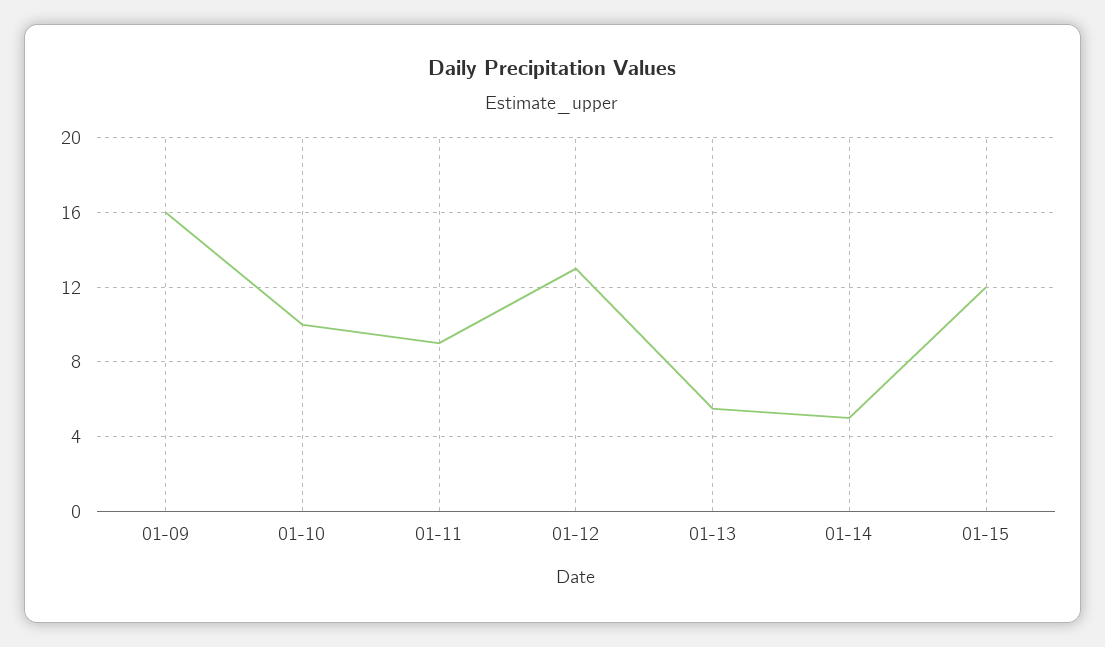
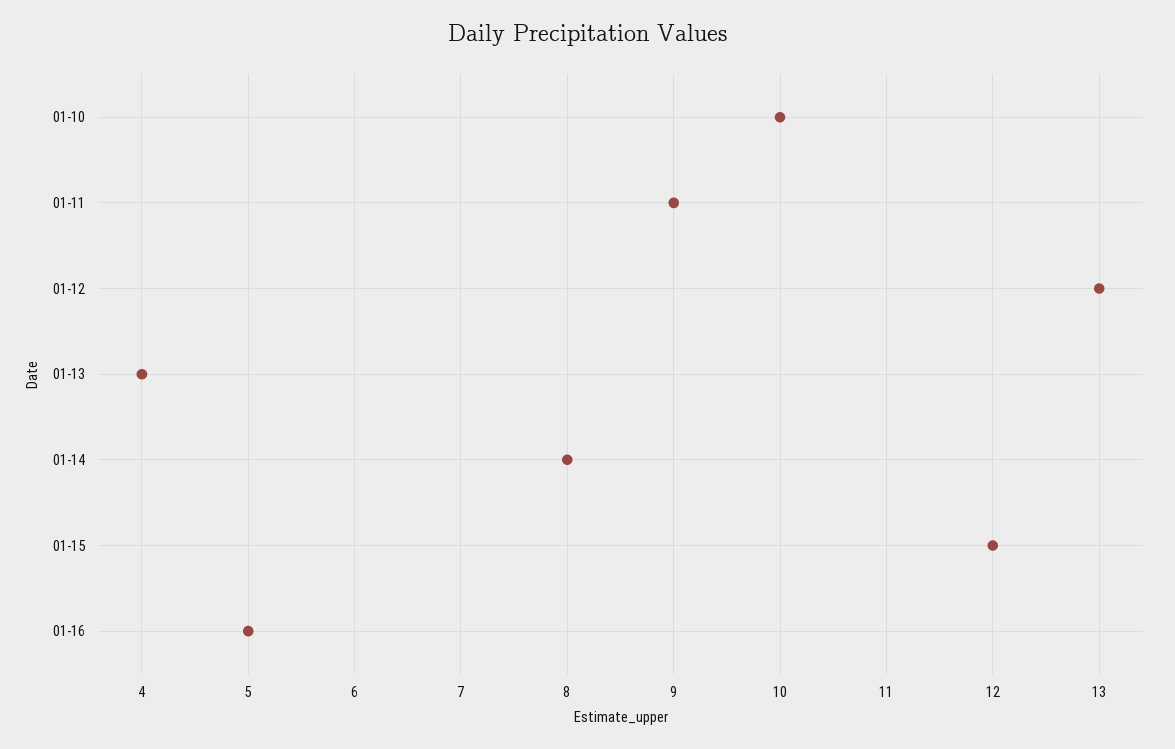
01-09: 16 -> none
01-13: 5.5 -> 4
01-14: 5 -> 8
01-16: none -> 5

